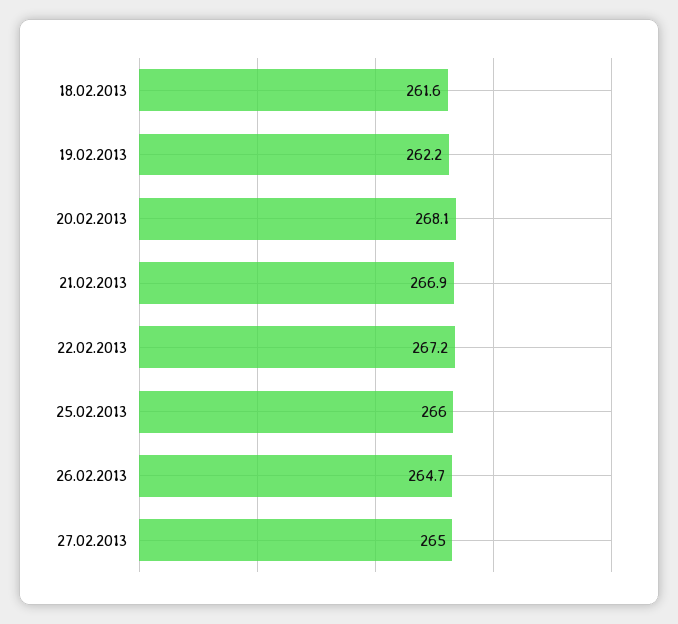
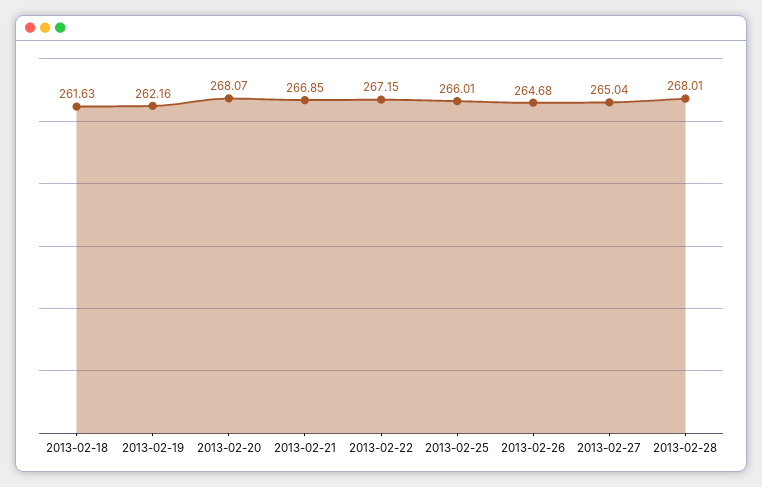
2013-02-28: none -> 268.01

